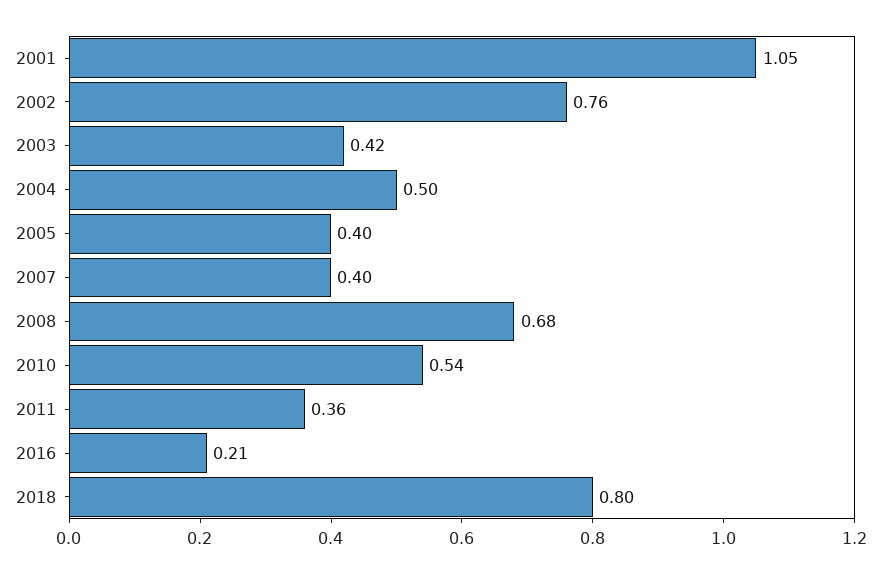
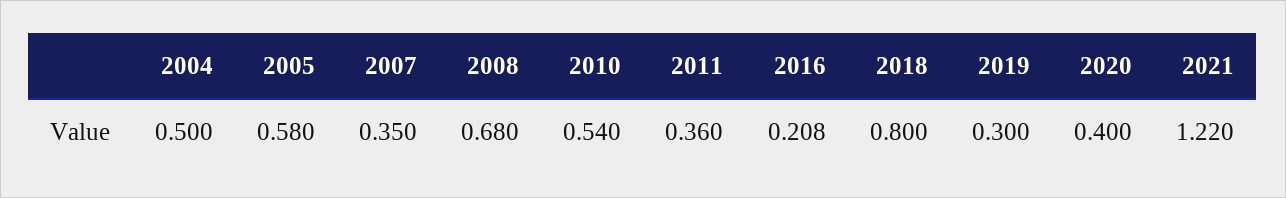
2001: 1.05 -> none
2002: 0.76 -> none
2003: 0.42 -> none
2005: 0.4 -> 0.58
2007: 0.4 -> 0.35
2019: none -> 0.3
2020: none -> 0.4
2021: none -> 1.22

